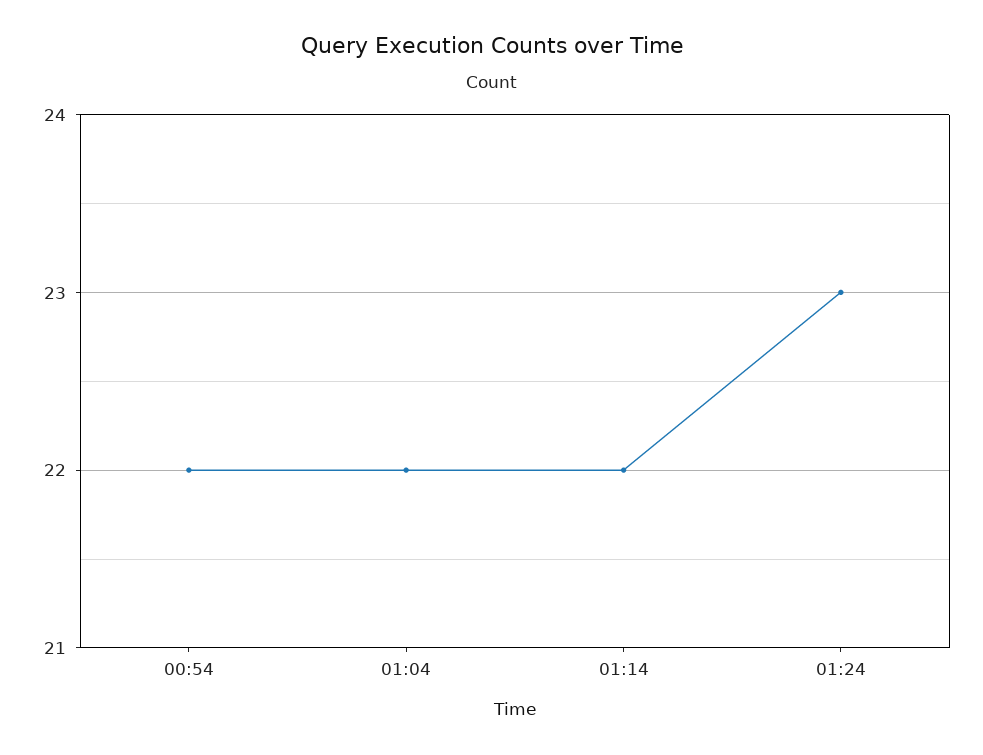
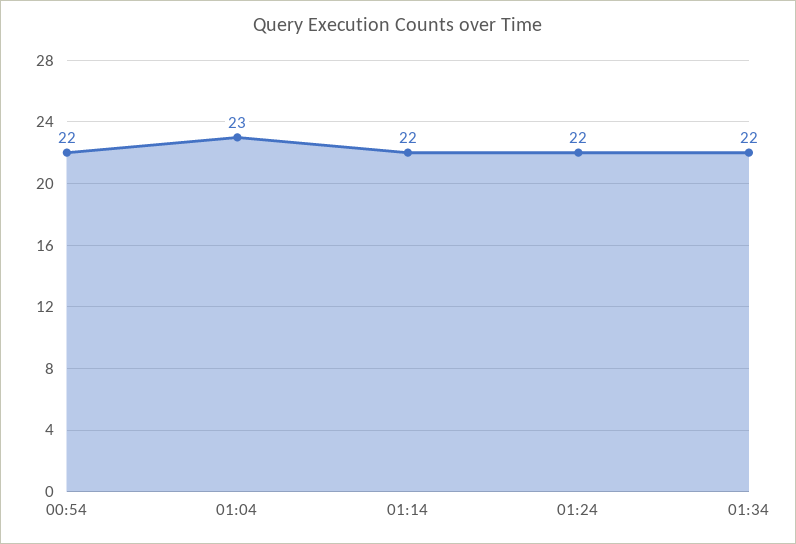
01:04: 22 -> 23
01:24: 23 -> 22
01:34: none -> 22

